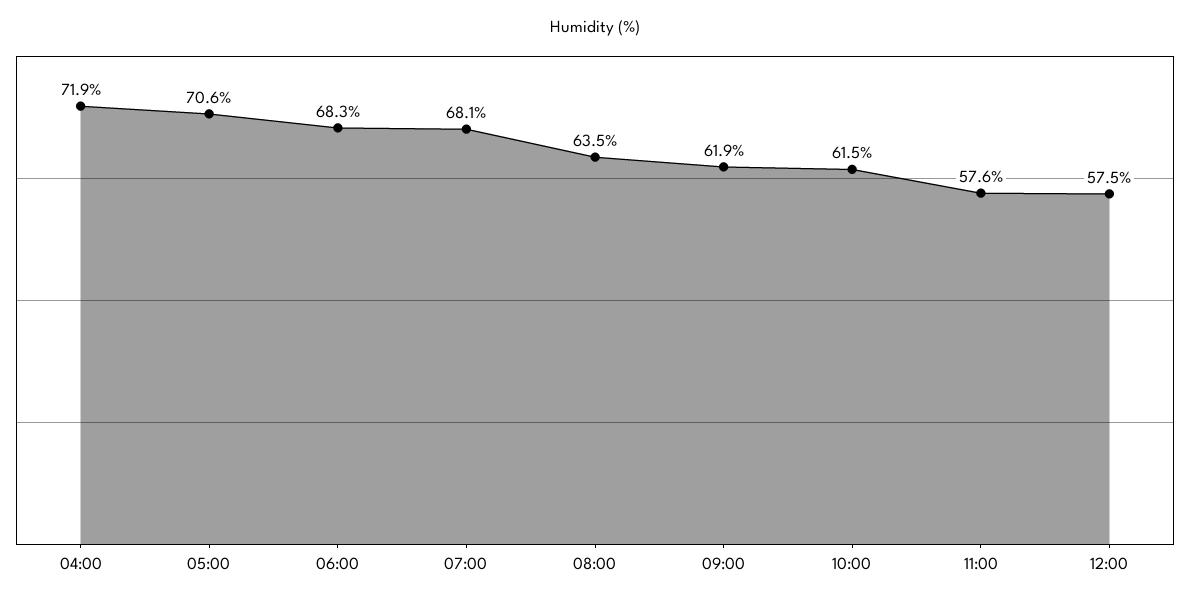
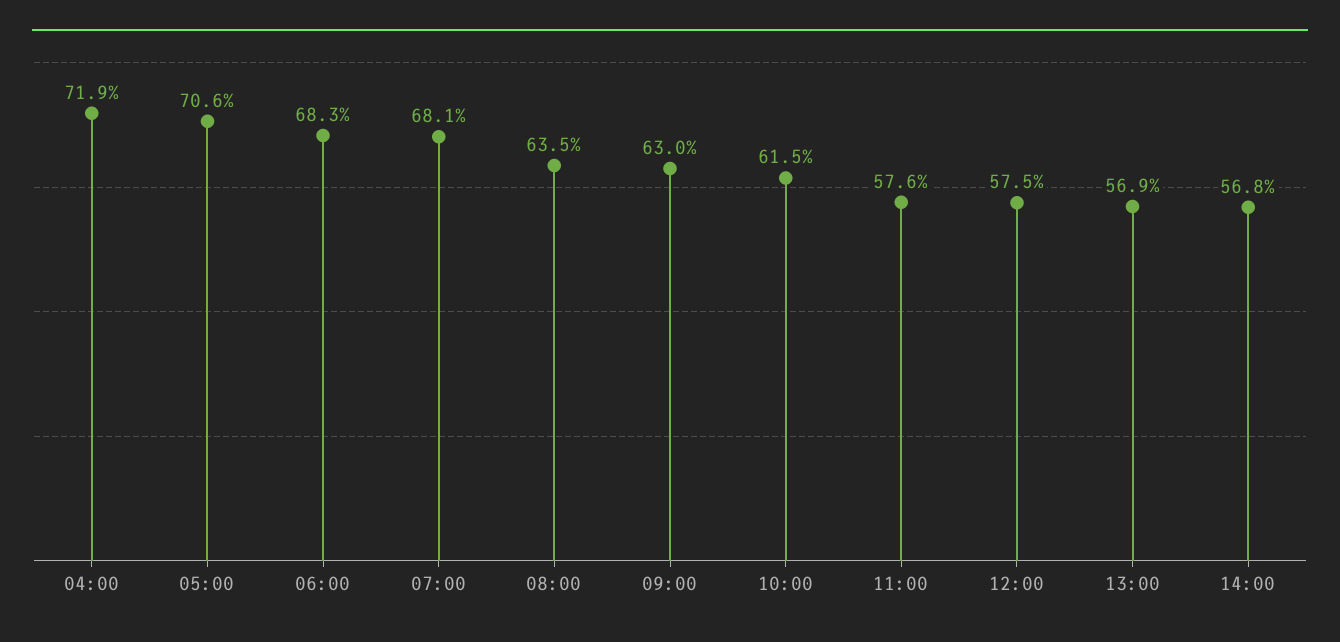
09:00: 61.9 -> 63
13:00: none -> 56.9
14:00: none -> 56.8

